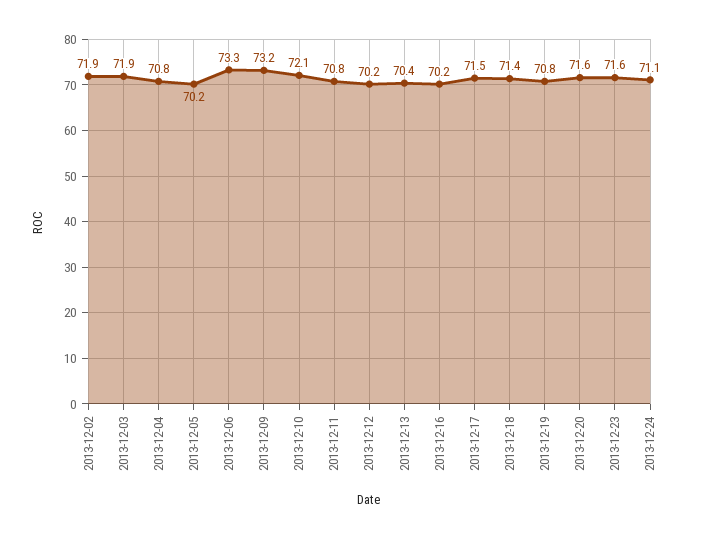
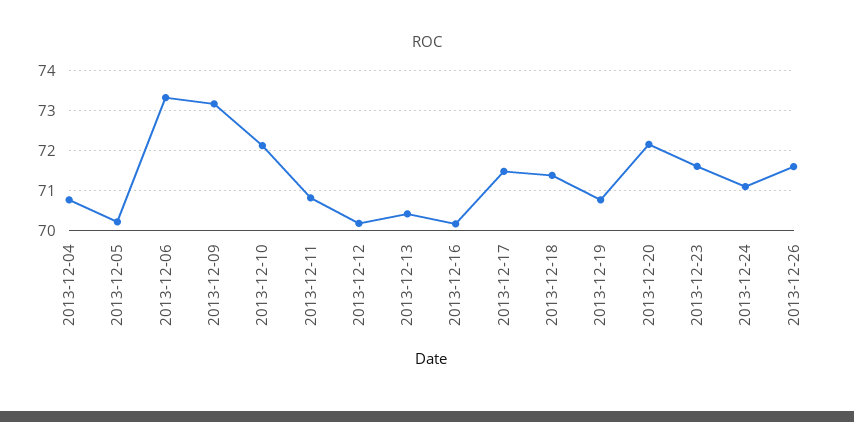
2013-12-02: 71.9 -> none
2013-12-03: 71.9 -> none
2013-12-20: 71.6 -> 72.2
2013-12-26: none -> 71.6

